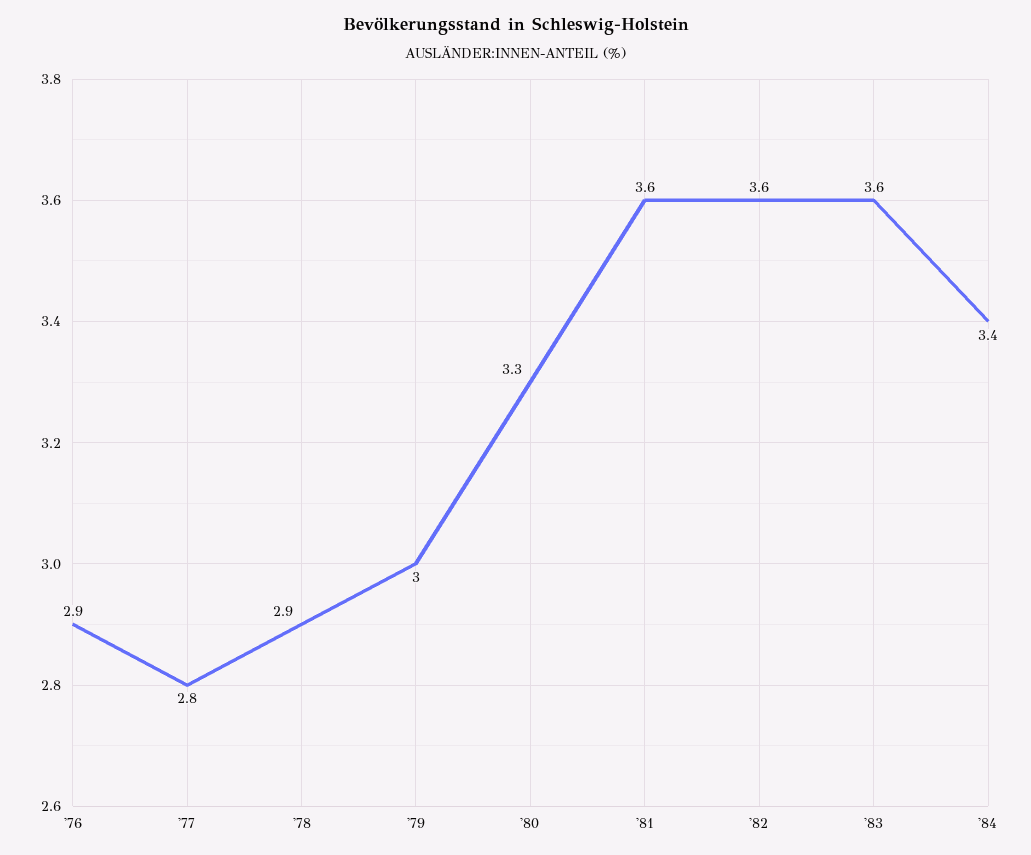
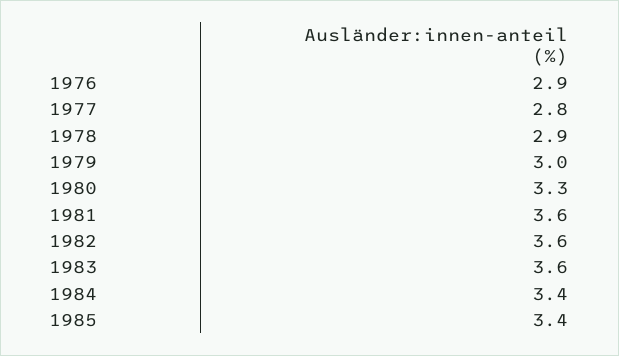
1985: none -> 3.4

